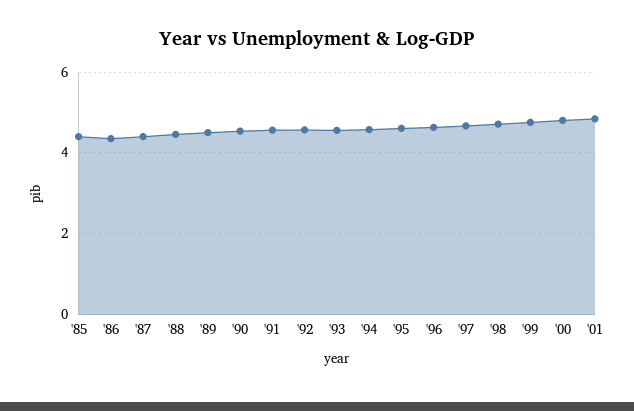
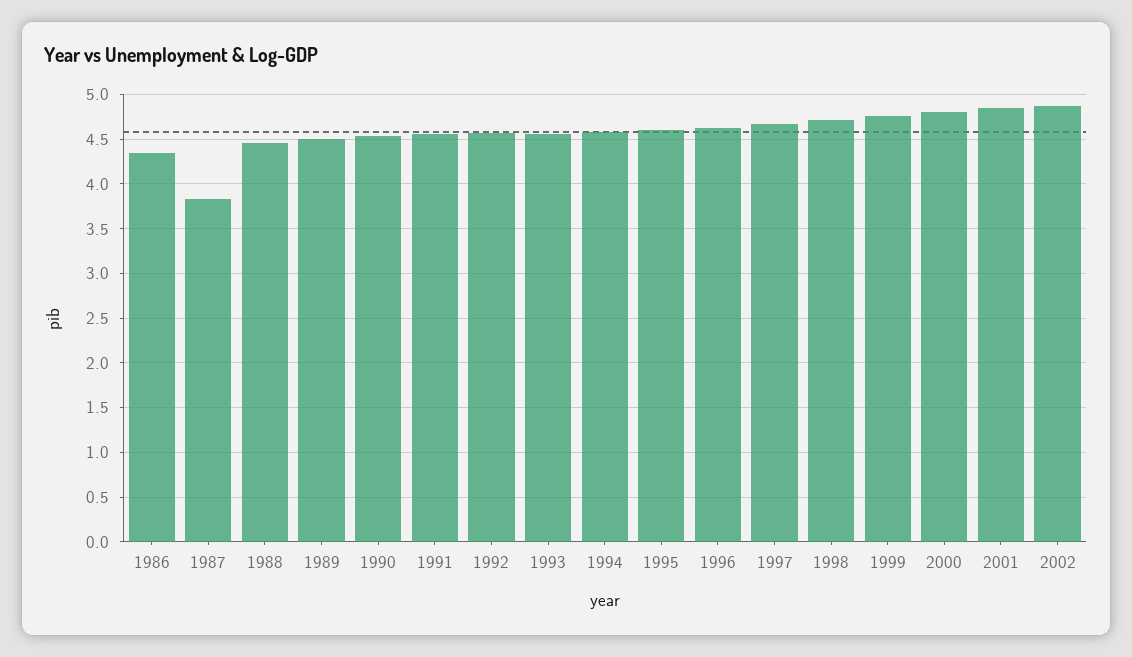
'85: 4.4 -> none
'87: 4.4 -> 3.8
2002: none -> 4.9

